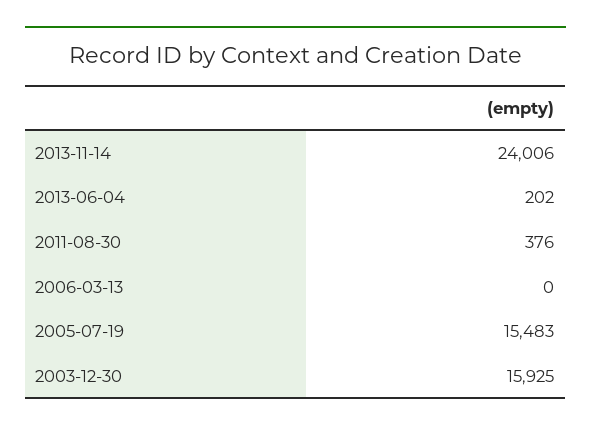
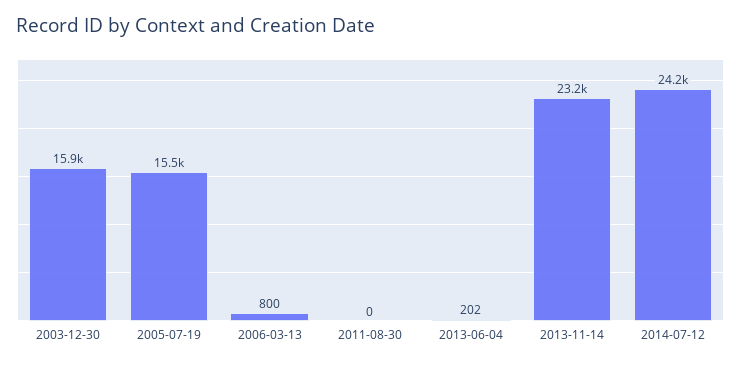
2013-11-14: 24006 -> 23200
2011-08-30: 376 -> 0
2006-03-13: 0 -> 800
2014-07-12: none -> 24200

